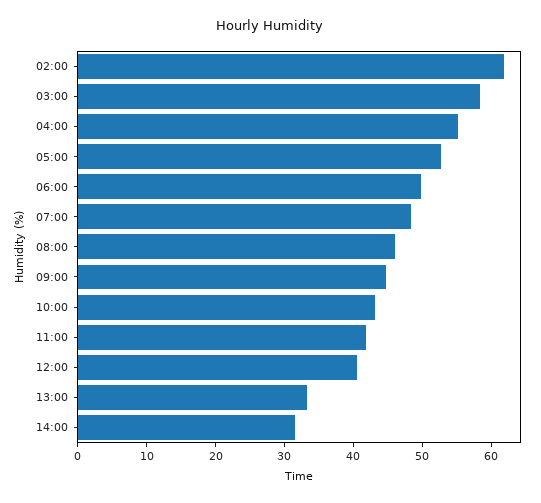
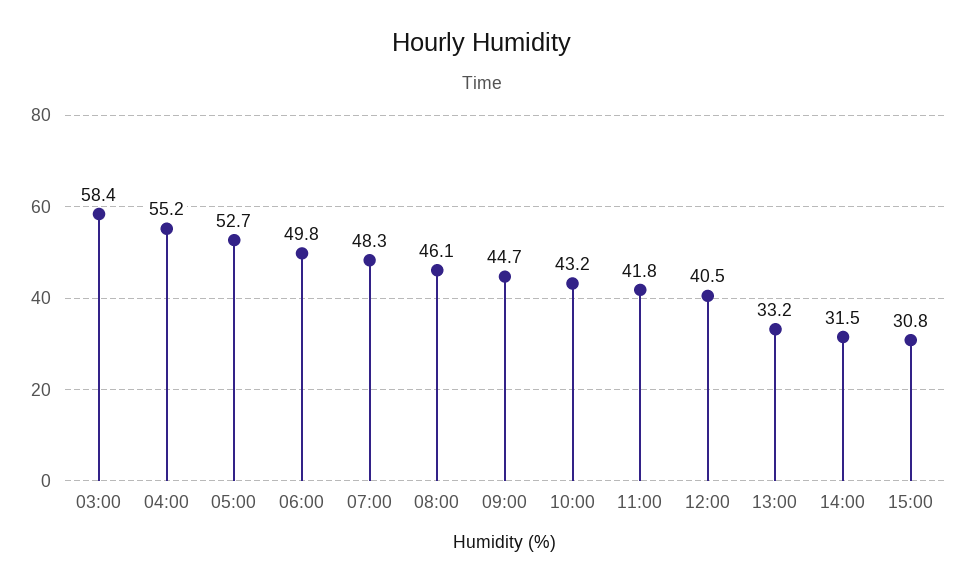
02:00: 62 -> none
15:00: none -> 30.8

